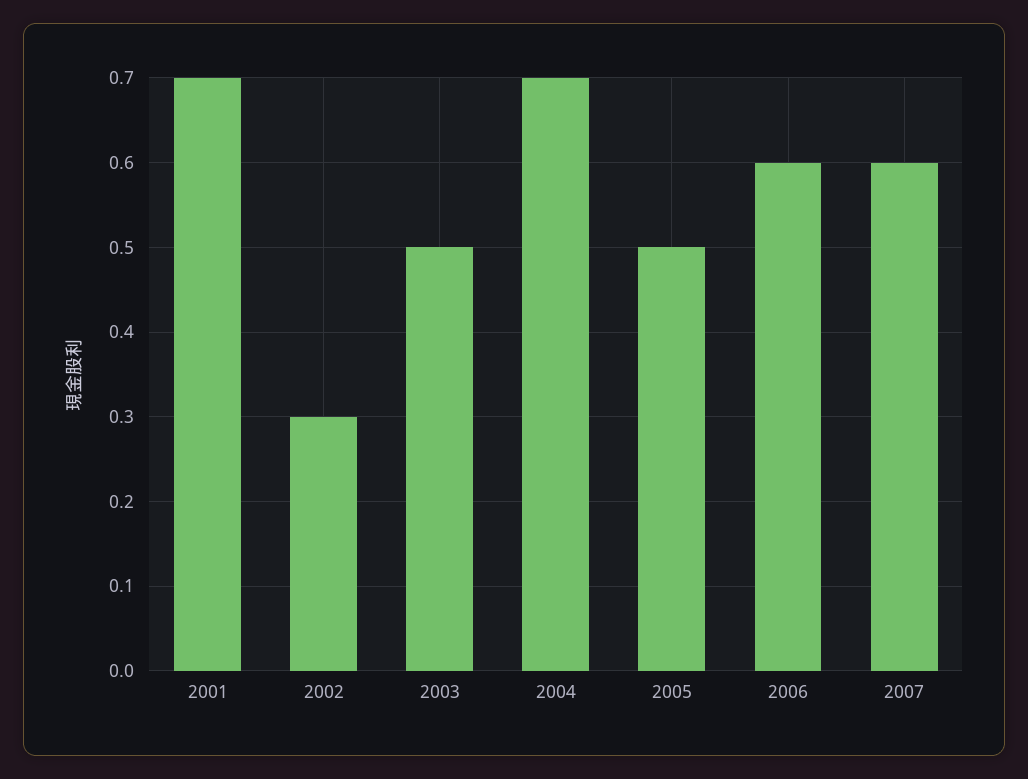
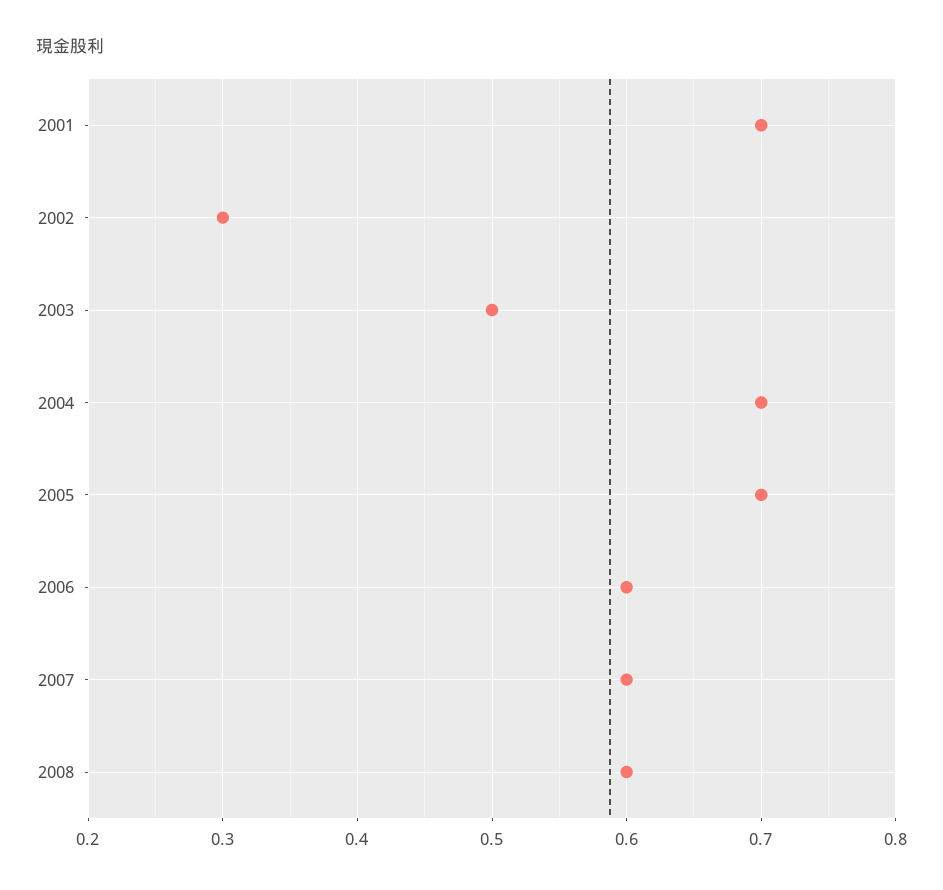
2005: 0.5 -> 0.7
2008: none -> 0.6

